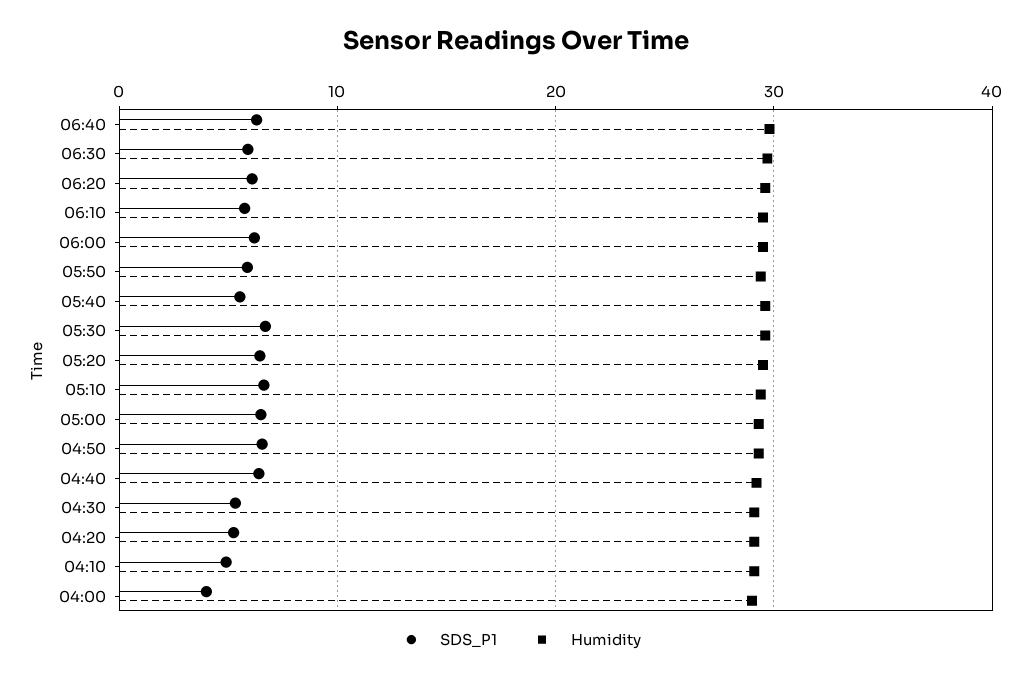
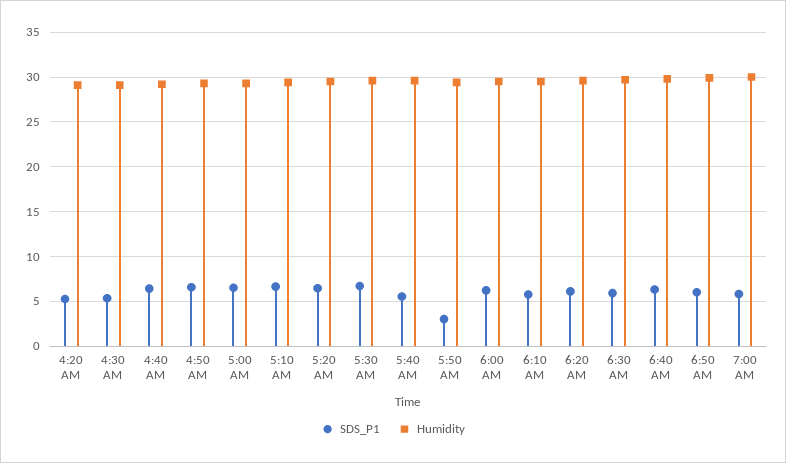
SDS_P1, 05:50: 6 -> 3
SDS_P1, 04:10: 5 -> none
Humidity, 04:10: 29 -> none
SDS_P1, 04:00: 4 -> none
Humidity, 04:00: 29 -> none
SDS_P1, 6:50 AM: none -> 6
Humidity, 6:50 AM: none -> 30
SDS_P1, 7:00 AM: none -> 6
Humidity, 7:00 AM: none -> 30

